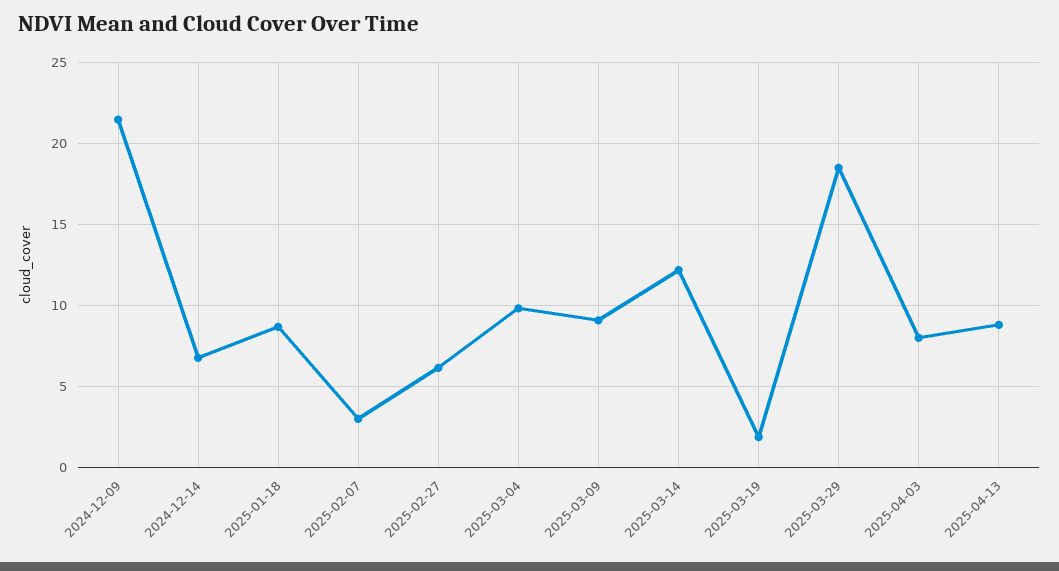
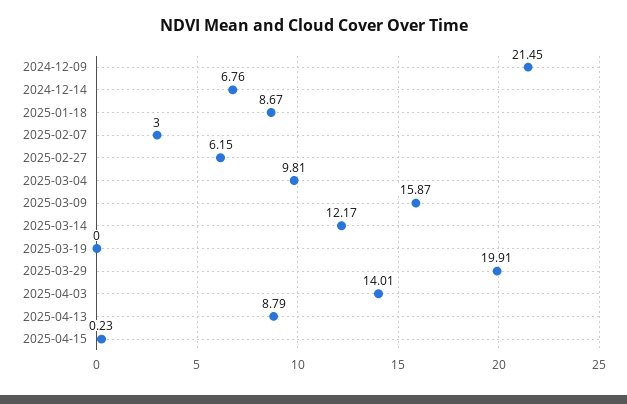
2025-03-09: 9 -> 15.87
2025-03-19: 2 -> 0
2025-03-29: 18.5 -> 19.91
2025-04-03: 8 -> 14.01
2025-04-15: none -> 0.23

